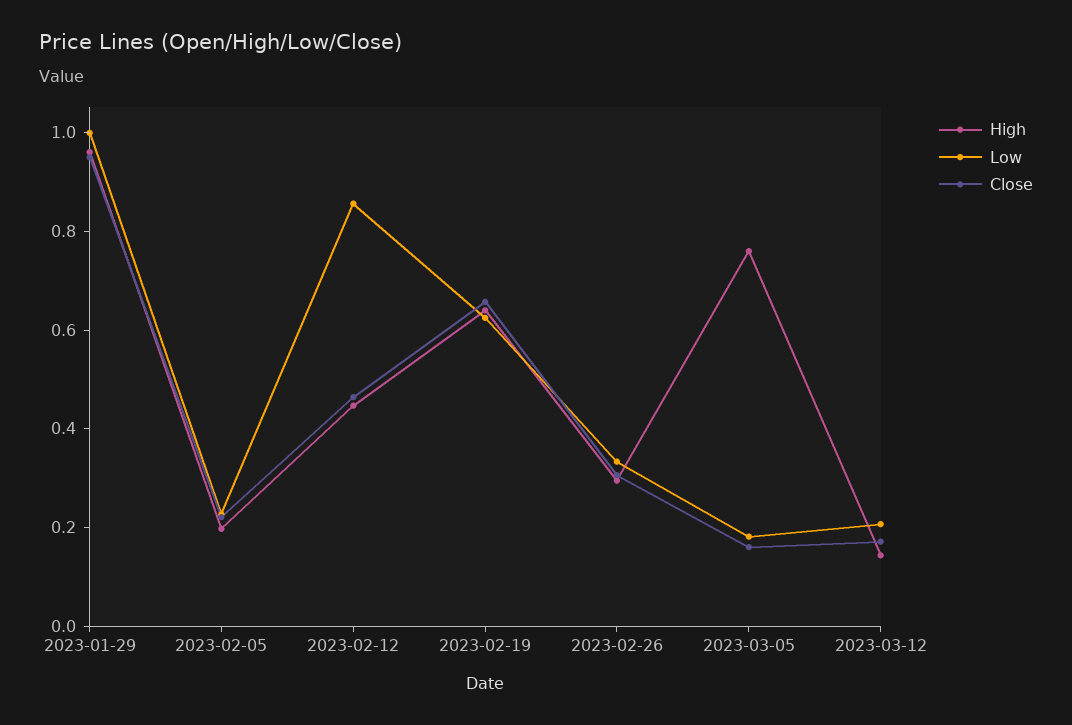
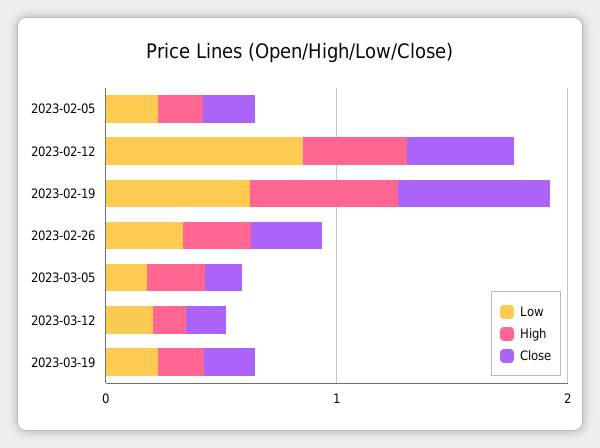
High, 2023-01-29: 0.95 -> none
Low, 2023-01-29: 1 -> none
Close, 2023-01-29: 0.95 -> none
High, 2023-03-05: 0.75 -> 0.2
Low, 2023-03-19: none -> 0.2
High, 2023-03-19: none -> 0.2
Close, 2023-03-19: none -> 0.2

